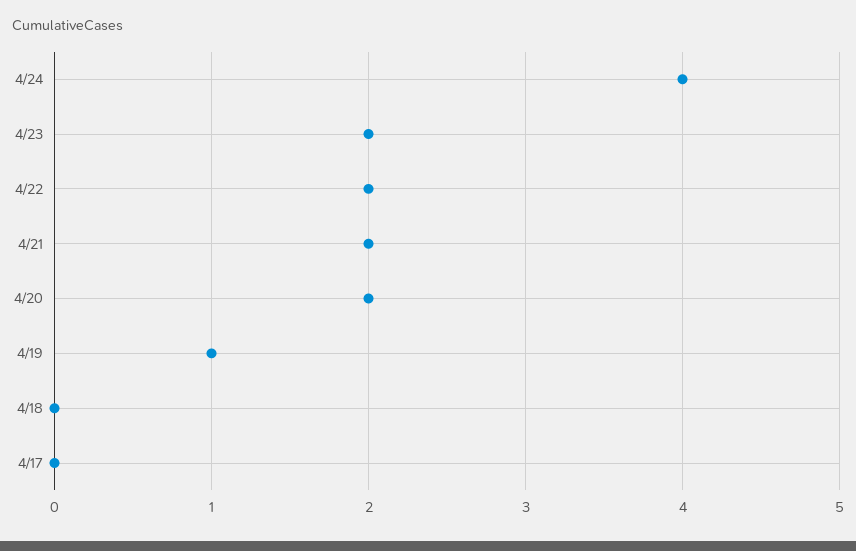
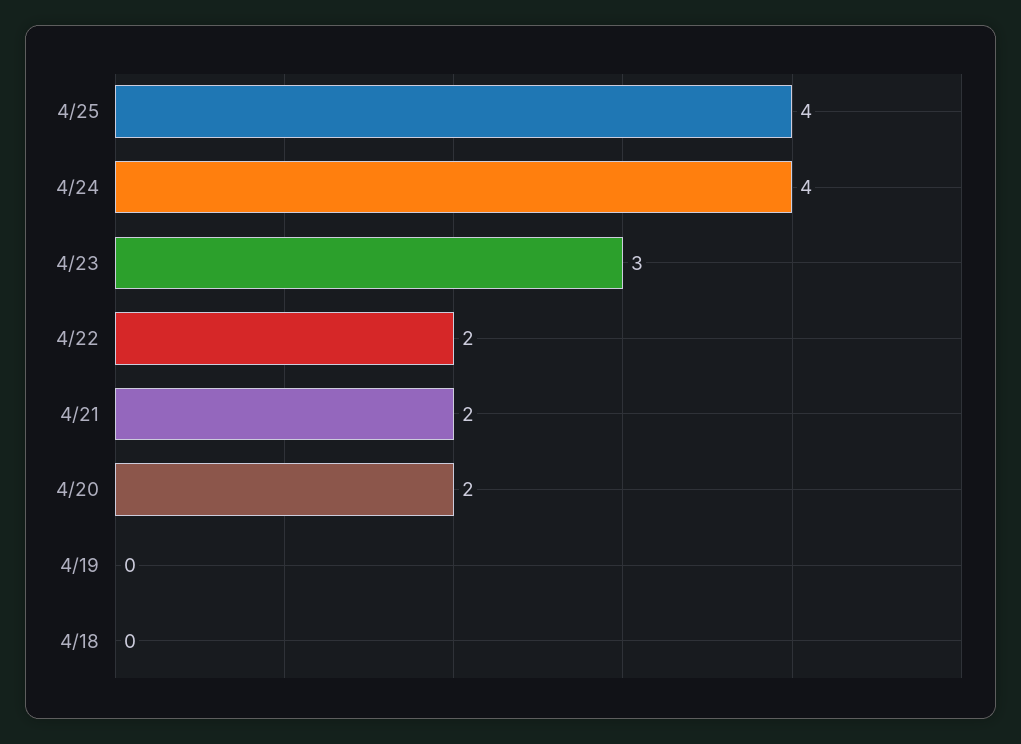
4/23: 2 -> 3
4/19: 1 -> 0
4/17: 0 -> none
4/25: none -> 4

